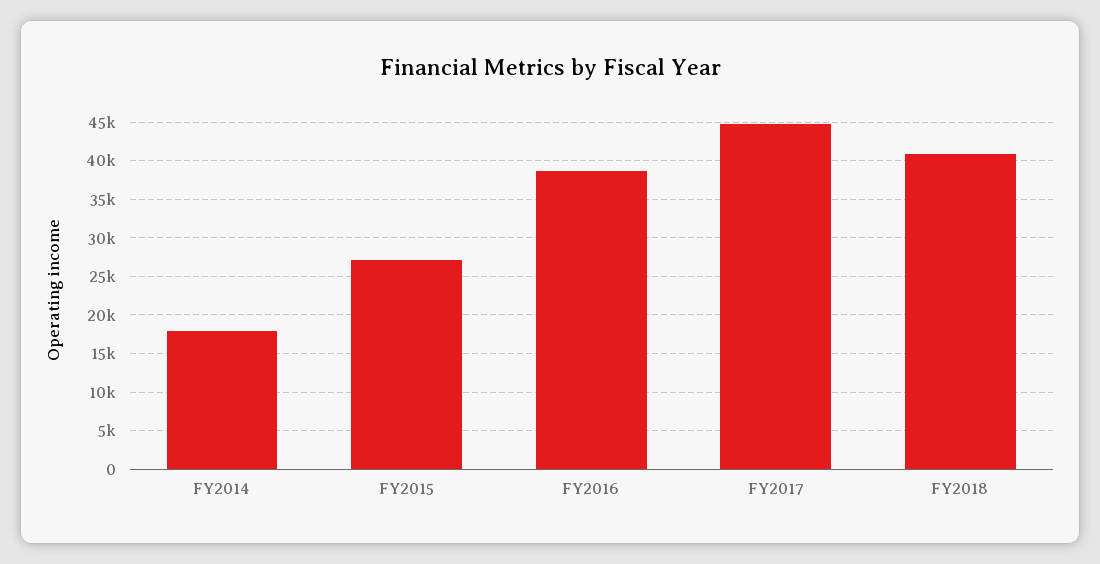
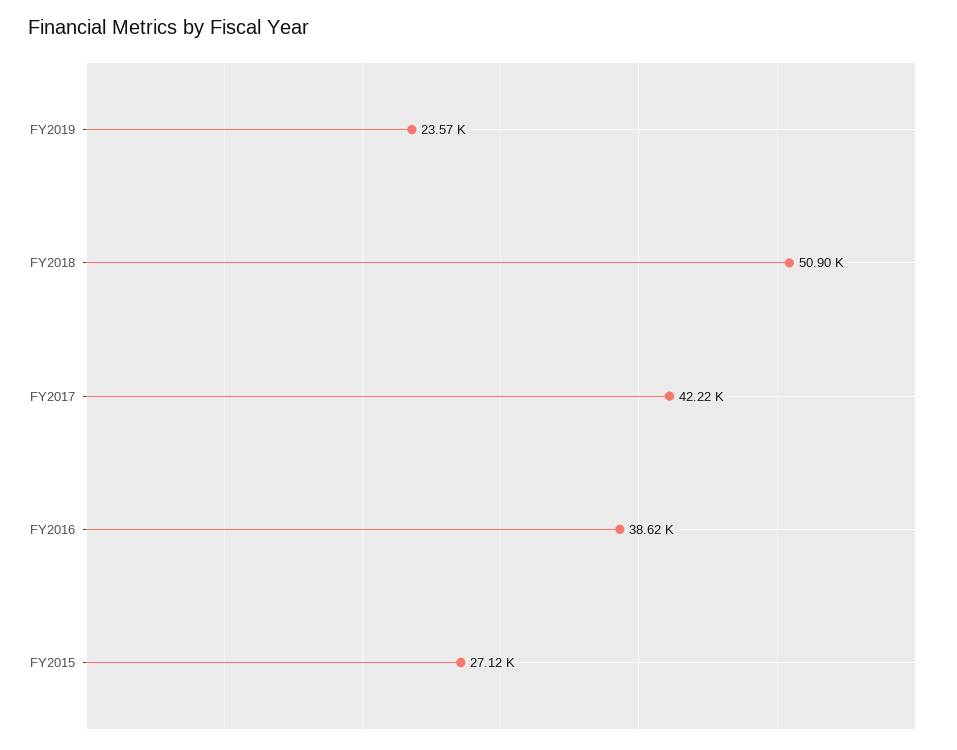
FY2014: 18000 -> none
FY2017: 45000 -> 42220
FY2018: 41000 -> 50900
FY2019: none -> 23570

